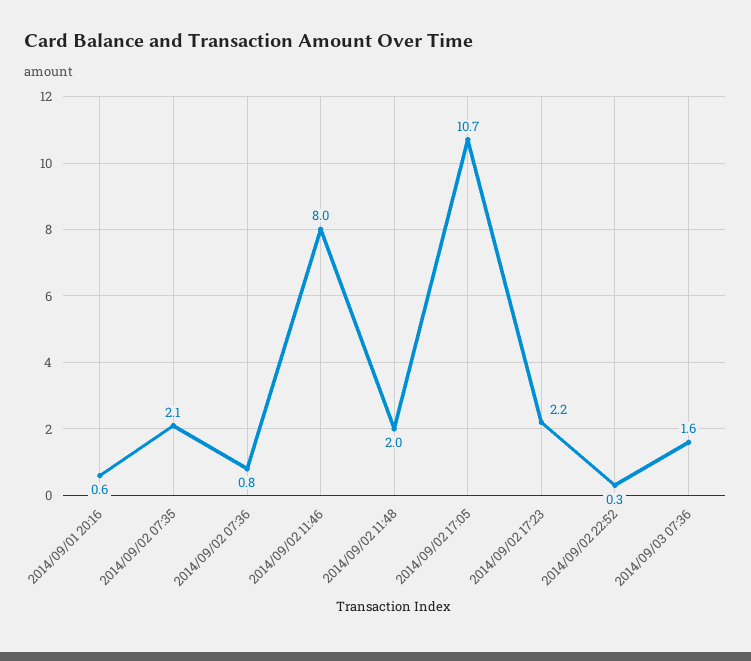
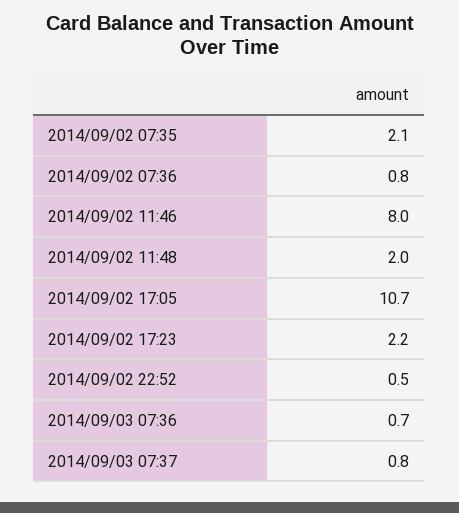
2014/09/01 20:16: 0.6 -> none
2014/09/02 22:52: 0.3 -> 0.5
2014/09/03 07:36: 1.6 -> 0.7
2014/09/03 07:37: none -> 0.8

